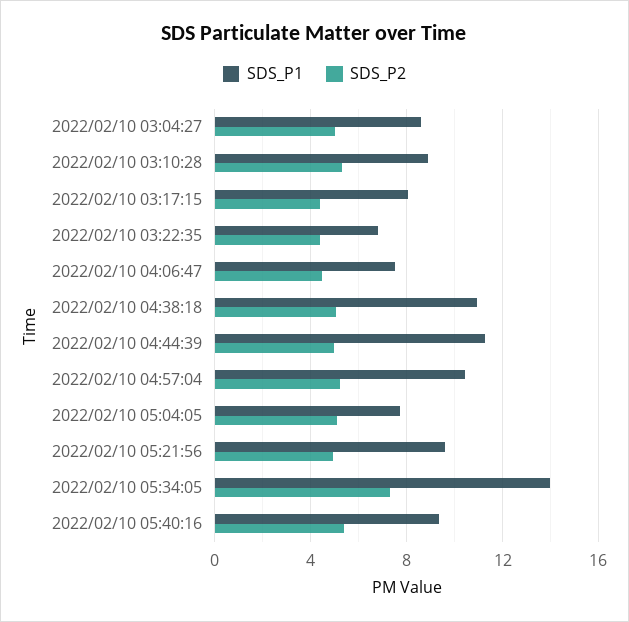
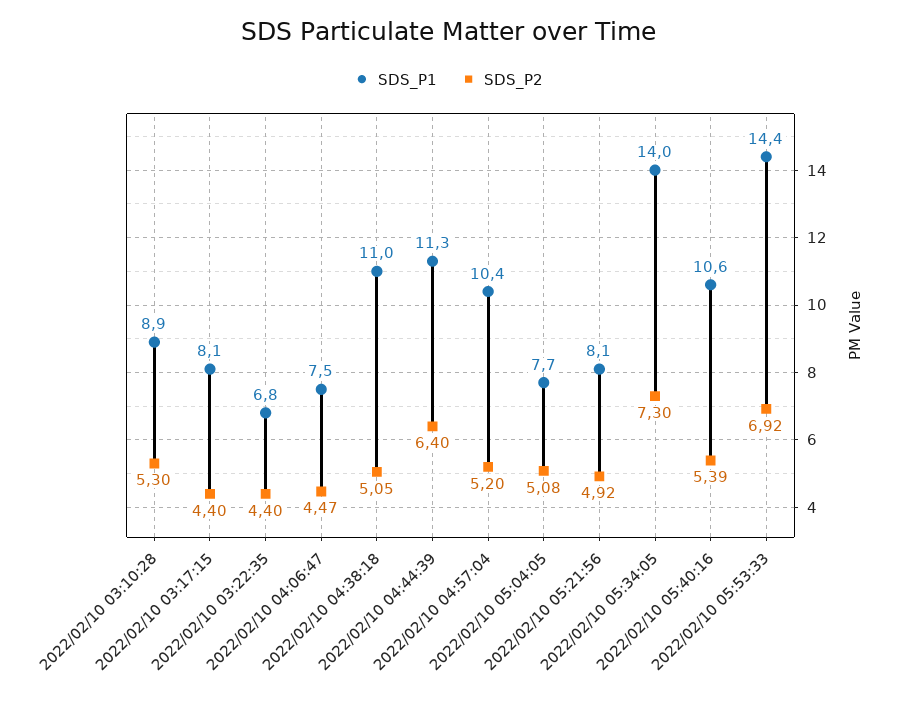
SDS_P1, 2022/02/10 03:04:27: 8.5 -> none
SDS_P2, 2022/02/10 03:04:27: 5 -> none
SDS_P2, 2022/02/10 04:44:39: 5 -> 6.4
SDS_P1, 2022/02/10 05:21:56: 9.5 -> 8.1
SDS_P1, 2022/02/10 05:40:16: 9.5 -> 10.6
SDS_P1, 2022/02/10 05:53:33: none -> 14.4
SDS_P2, 2022/02/10 05:53:33: none -> 6.92

